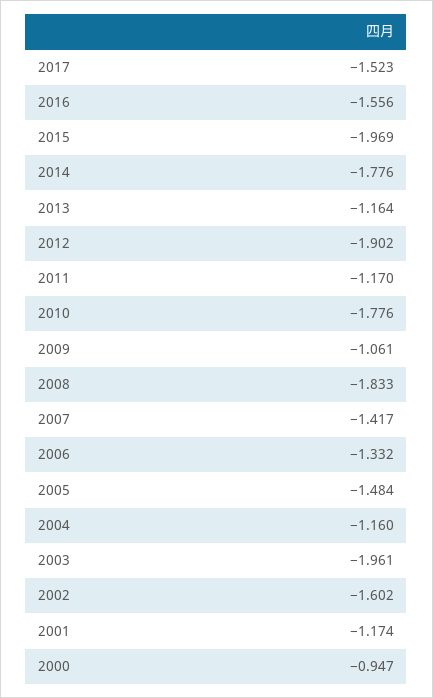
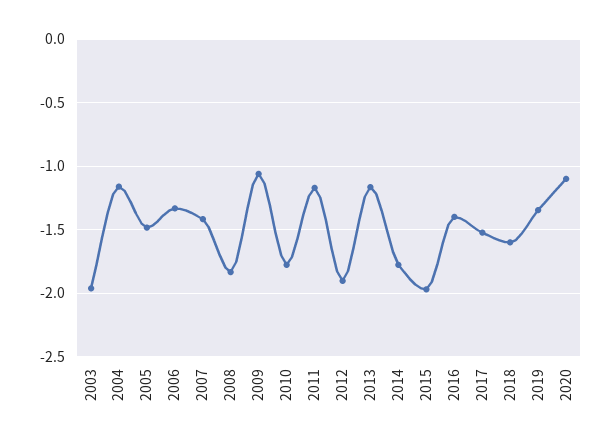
2016: -1.556 -> -1.4
2002: -1.602 -> none
2001: -1.174 -> none
2000: -0.947 -> none
2018: none -> -1.6
2019: none -> -1.35
2020: none -> -1.1

